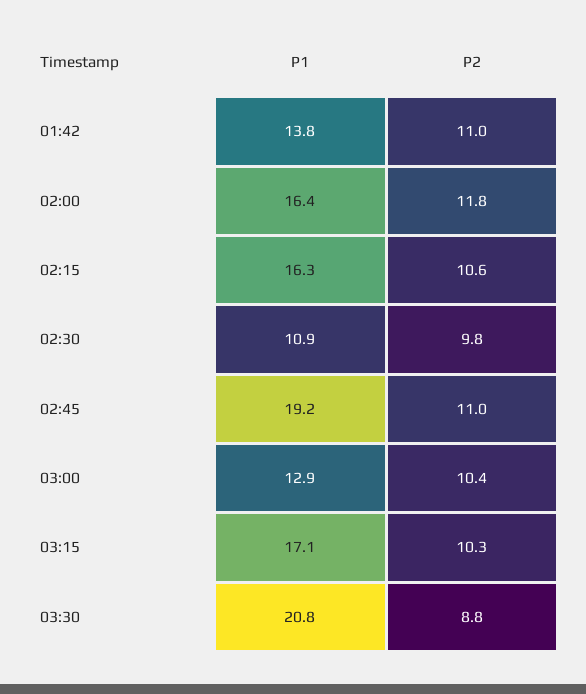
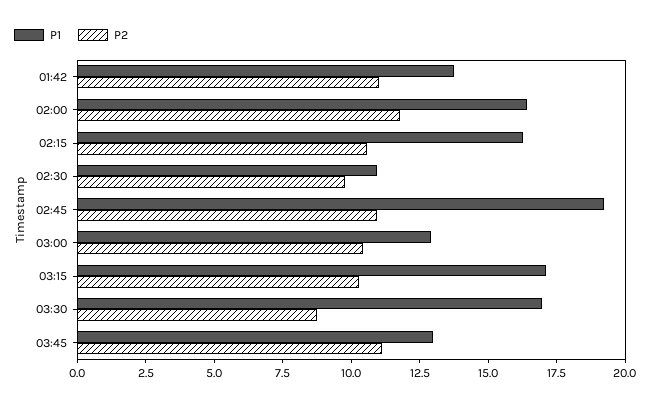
P1, 03:30: 20.8 -> 17
P1, 03:45: none -> 13
P2, 03:45: none -> 11

